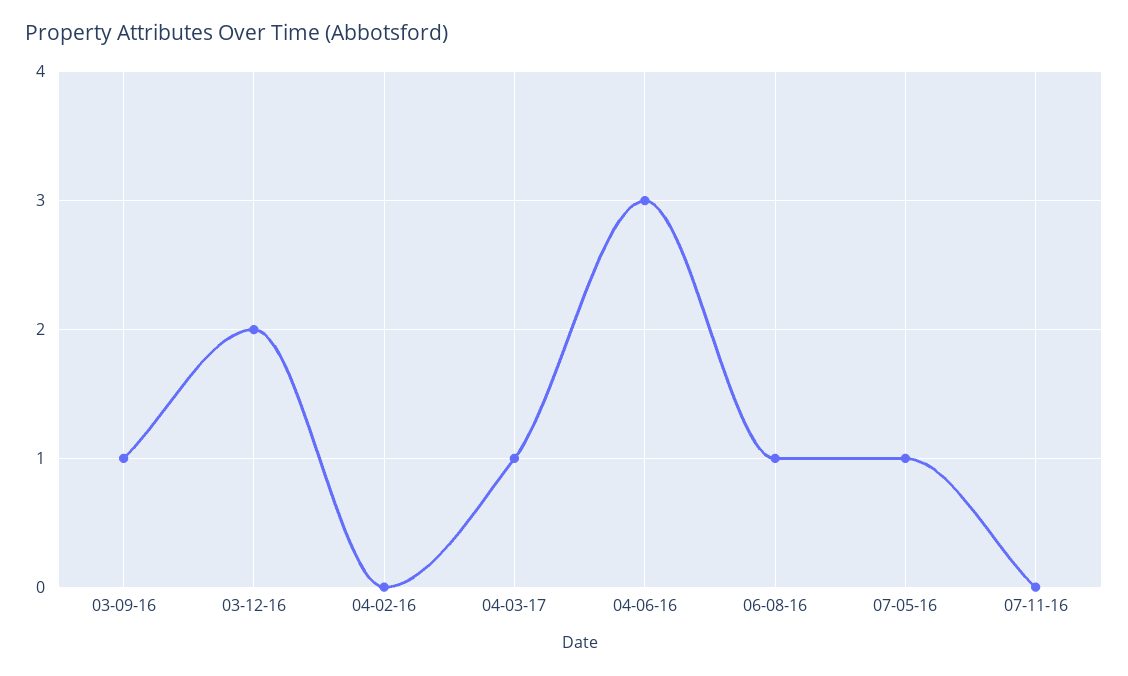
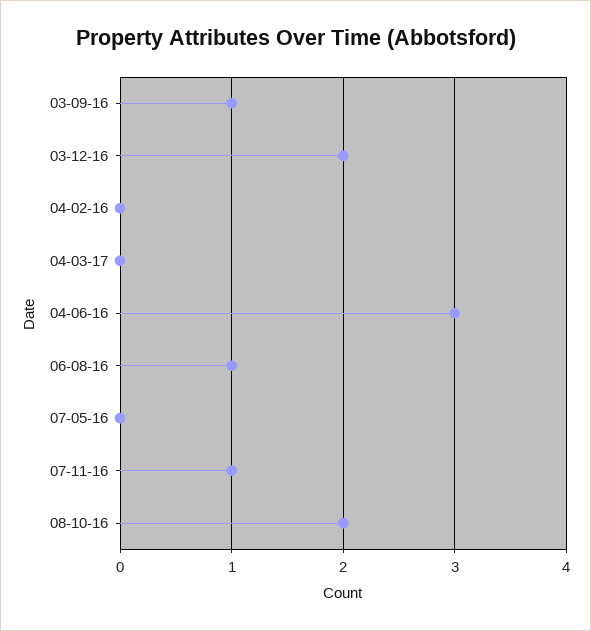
04-03-17: 1 -> 0
07-05-16: 1 -> 0
07-11-16: 0 -> 1
08-10-16: none -> 2

